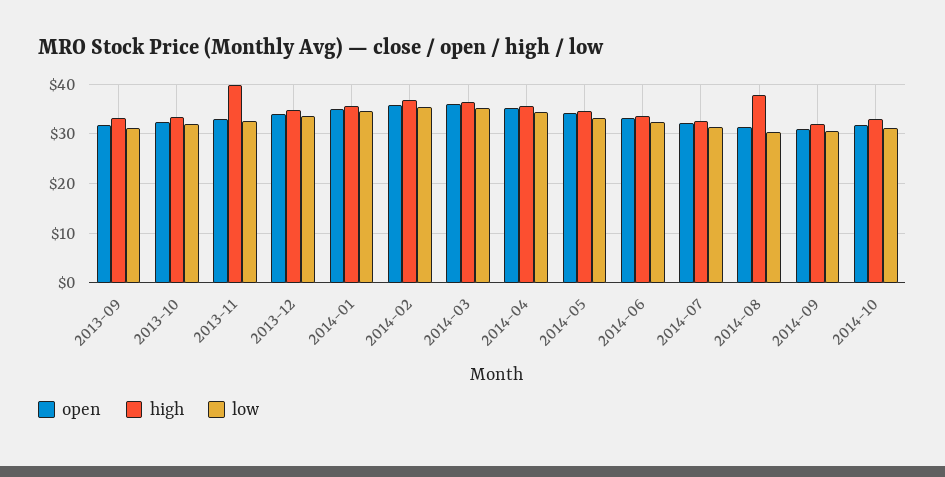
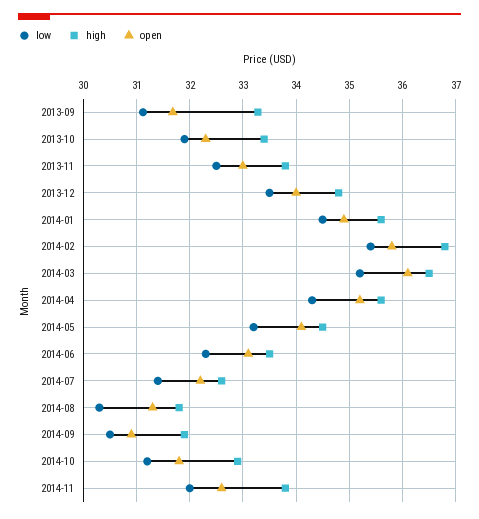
high, 2013-11: 40 -> 33.8
high, 2014-08: 38 -> 31.8
low, 2014-11: none -> 32
high, 2014-11: none -> 33.8
open, 2014-11: none -> 32.6

